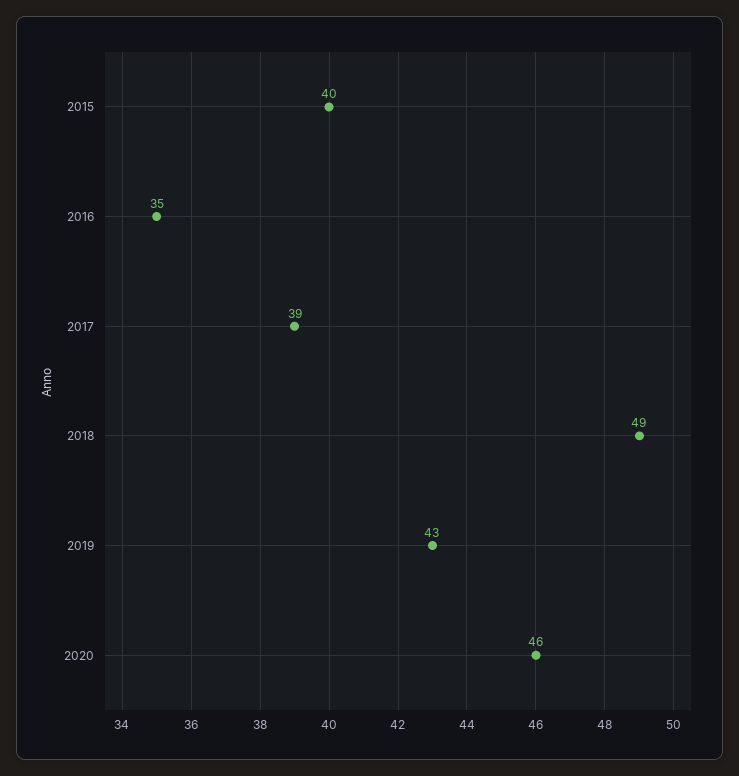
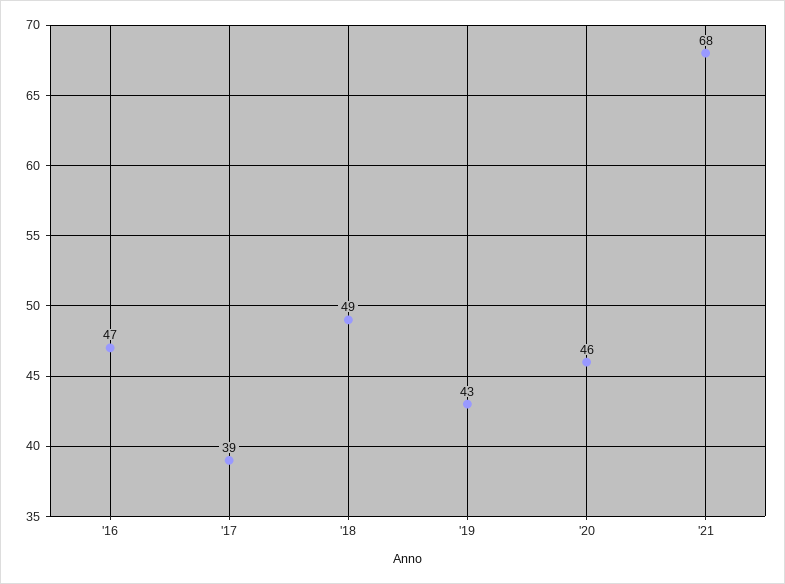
2015: 40 -> none
2016: 35 -> 47
'21: none -> 68

